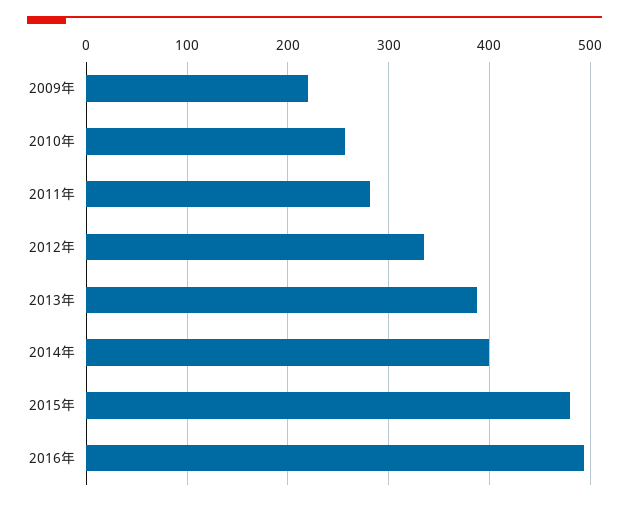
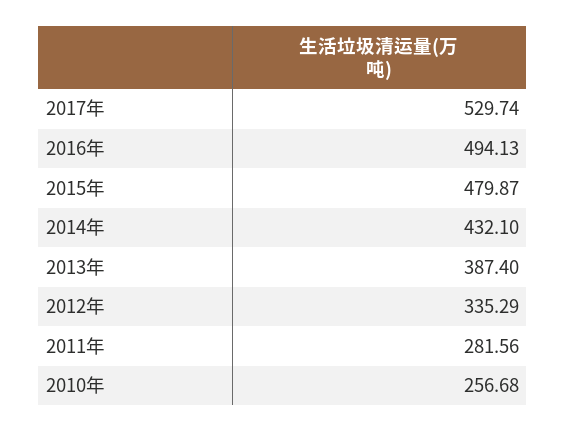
2009年: 220 -> none
2014年: 400 -> 432.1
2017年: none -> 529.74

